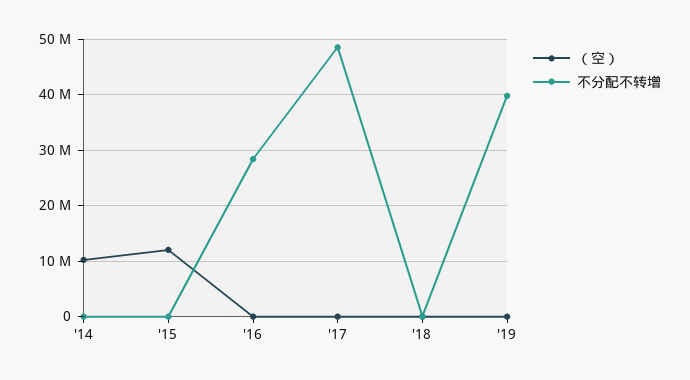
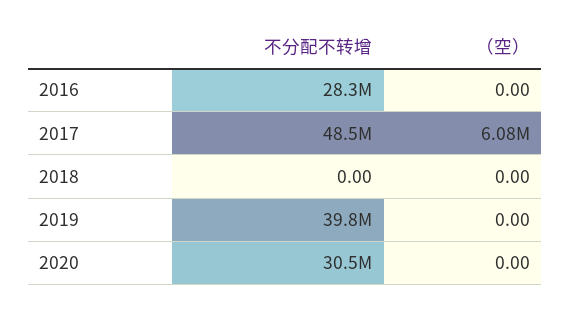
（空）, '14: 10000000 -> none
不分配不转增, '14: 0 -> none
（空）, '15: 12000000 -> none
不分配不转增, '15: 0 -> none
（空）, '17: 0 -> 6080000
不分配不转增, 2020: none -> 30500000
（空）, 2020: none -> 0

